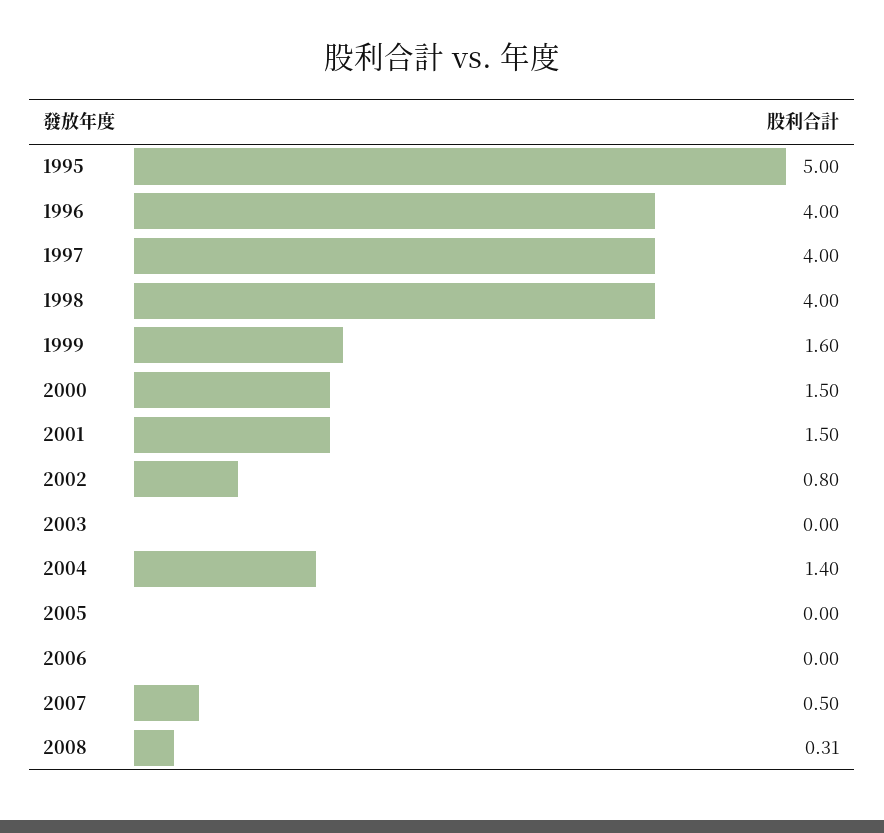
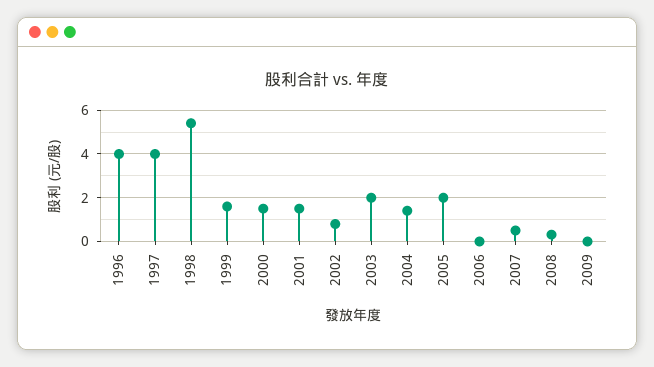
1995: 5 -> none
1998: 4 -> 5.5
2003: 0 -> 2
2005: 0 -> 2
2009: none -> 0

